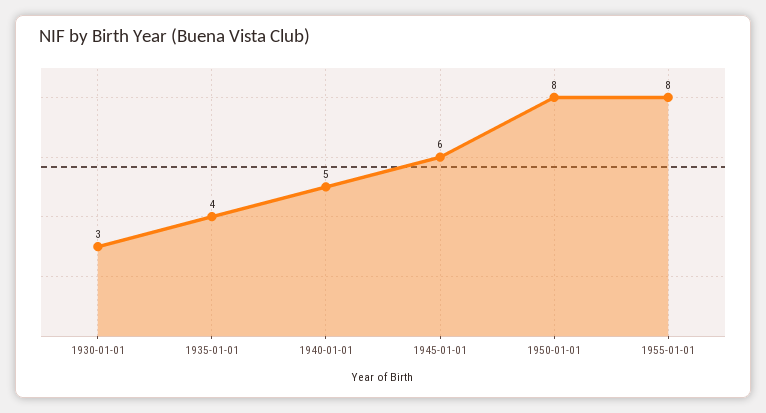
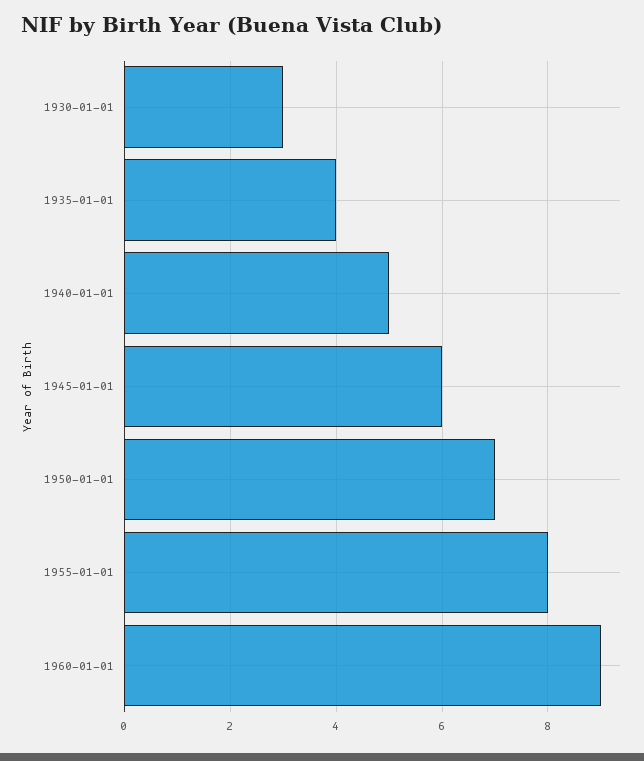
1950-01-01: 8 -> 7
1960-01-01: none -> 9

